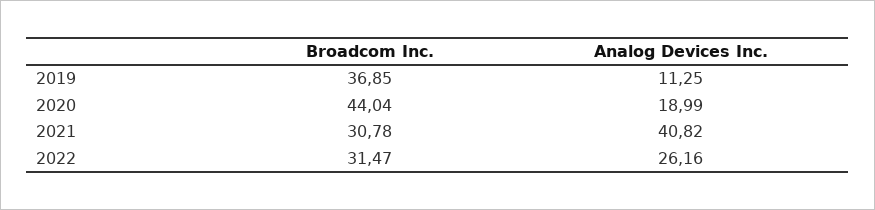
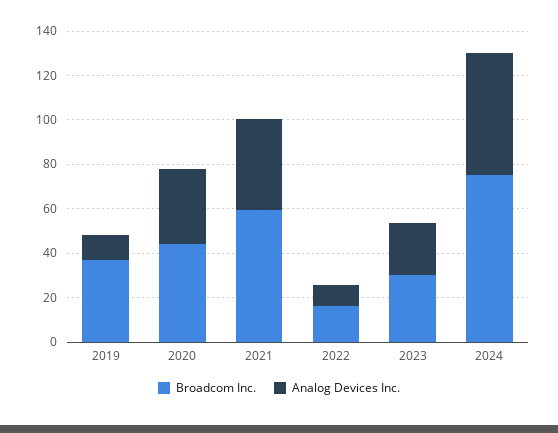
Analog Devices Inc., 2020: 18.99 -> 35
Broadcom Inc., 2021: 30.78 -> 60
Broadcom Inc., 2022: 31.47 -> 15
Analog Devices Inc., 2022: 26.16 -> 10
Broadcom Inc., 2023: none -> 30
Analog Devices Inc., 2023: none -> 25
Broadcom Inc., 2024: none -> 75
Analog Devices Inc., 2024: none -> 55

